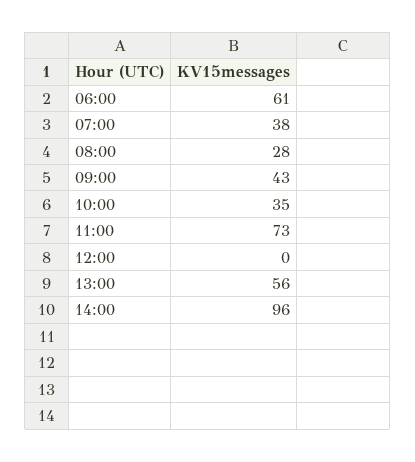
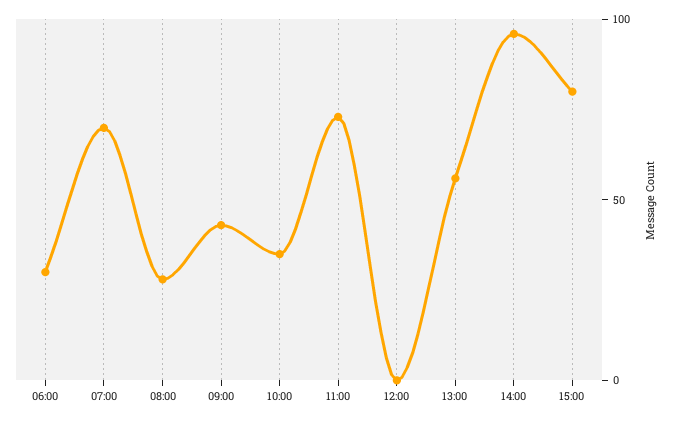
06:00: 61 -> 30
07:00: 38 -> 70
15:00: none -> 80

